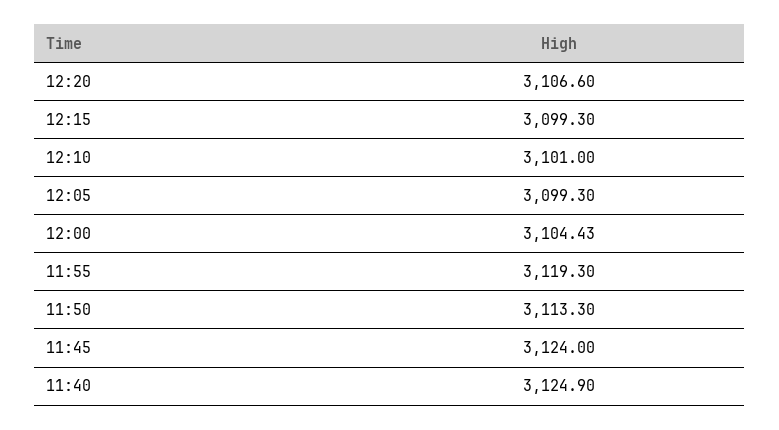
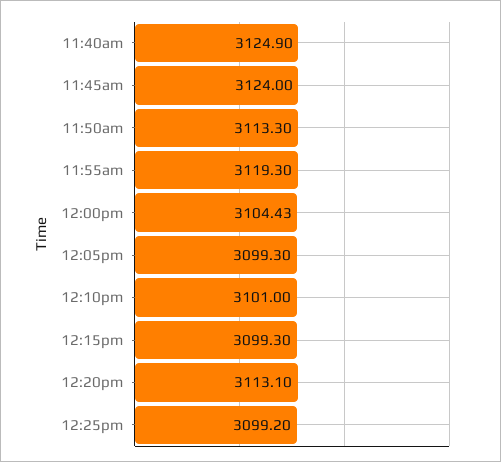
12:20: 3106.6 -> 3113.1
12:25pm: none -> 3099.2

